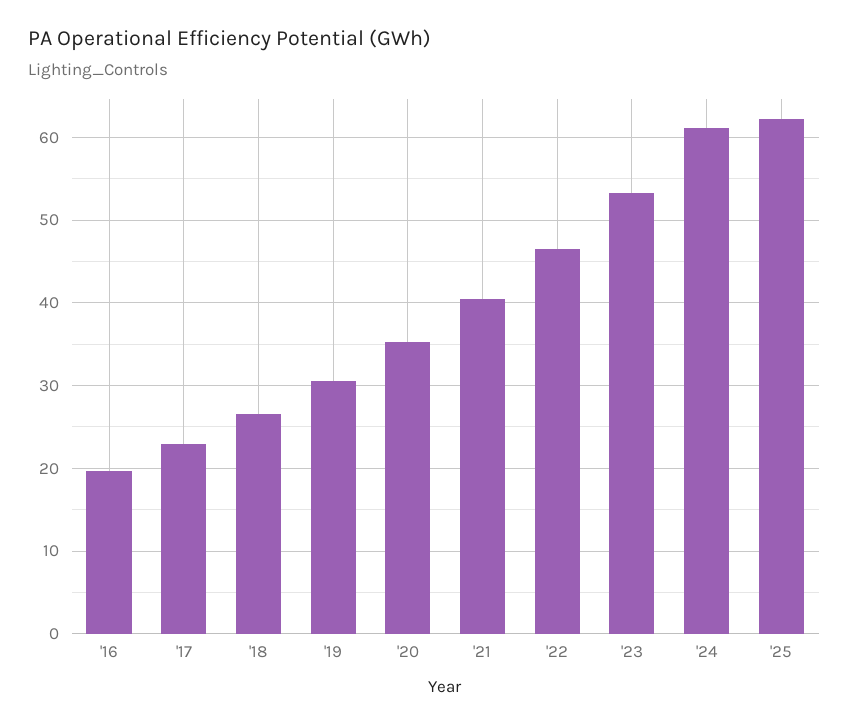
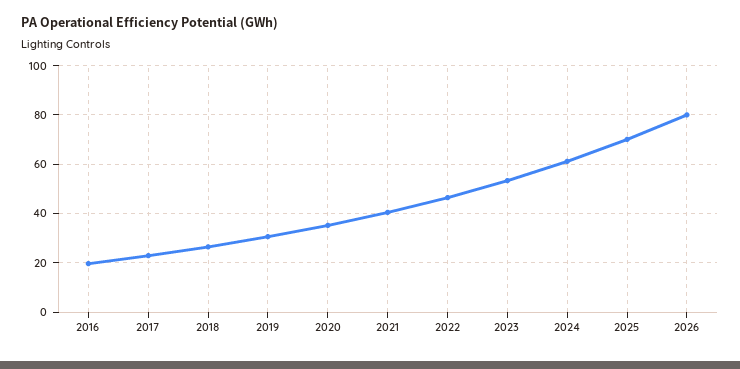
'25: 62 -> 70
2026: none -> 80

